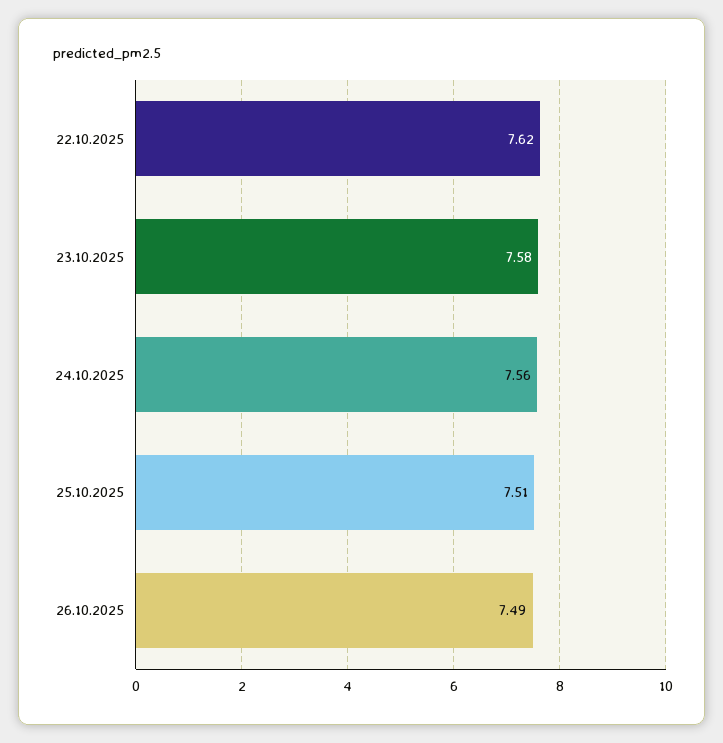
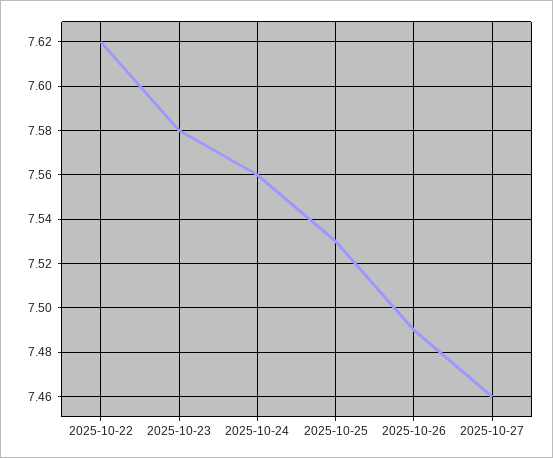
25.10.2025: 7.51 -> 7.53
2025-10-27: none -> 7.46

